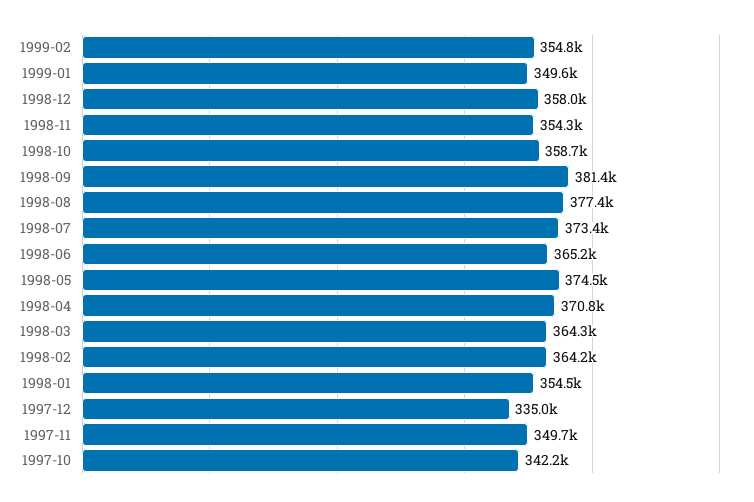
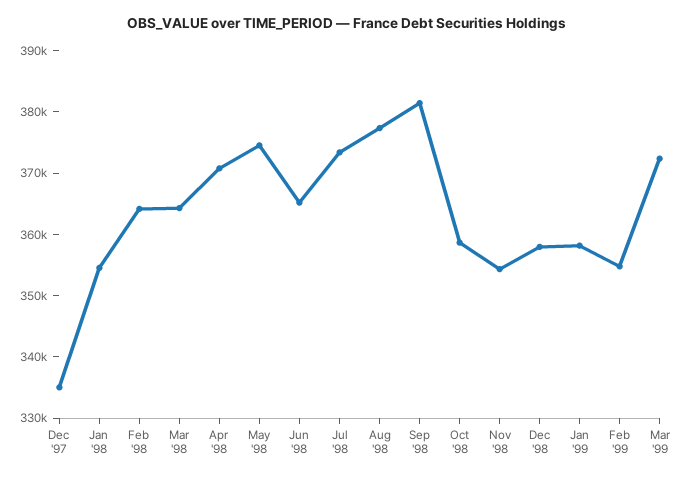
1999-01: 349600 -> 358000
1997-11: 349700 -> none
1997-10: 342200 -> none
Mar '99: none -> 372000

